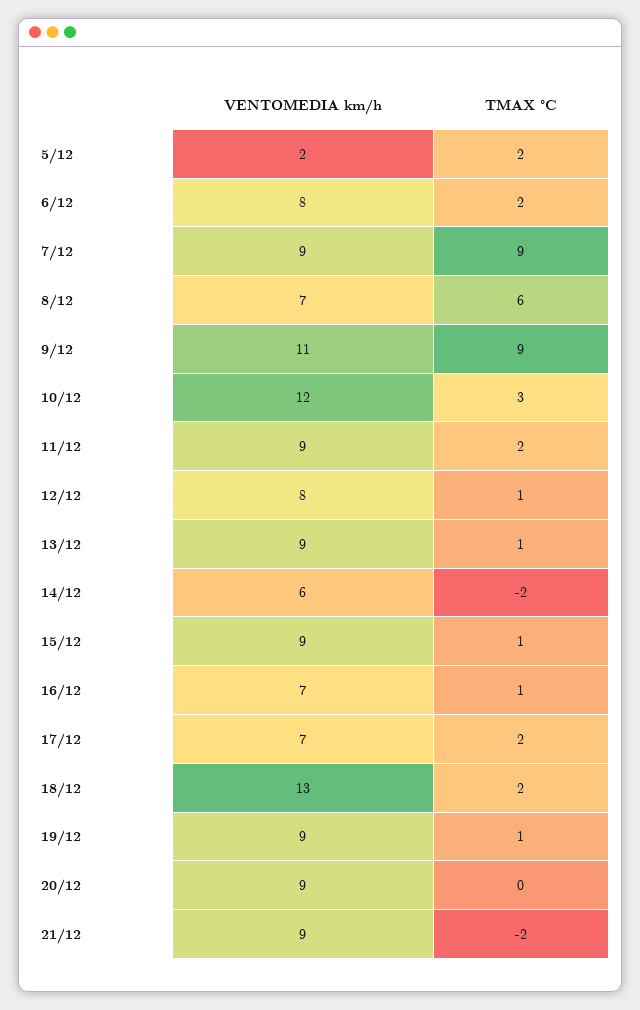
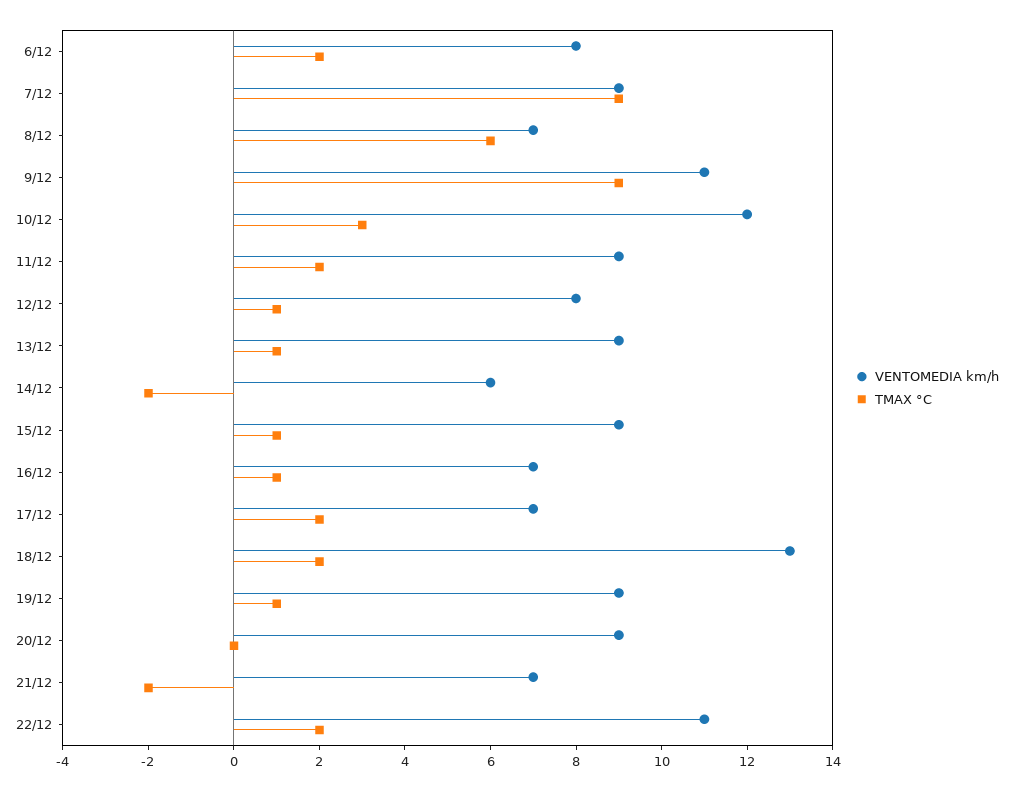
VENTOMEDIA km/h, 5/12: 2 -> none
TMAX °C, 5/12: 2 -> none
VENTOMEDIA km/h, 21/12: 9 -> 7
VENTOMEDIA km/h, 22/12: none -> 11
TMAX °C, 22/12: none -> 2

